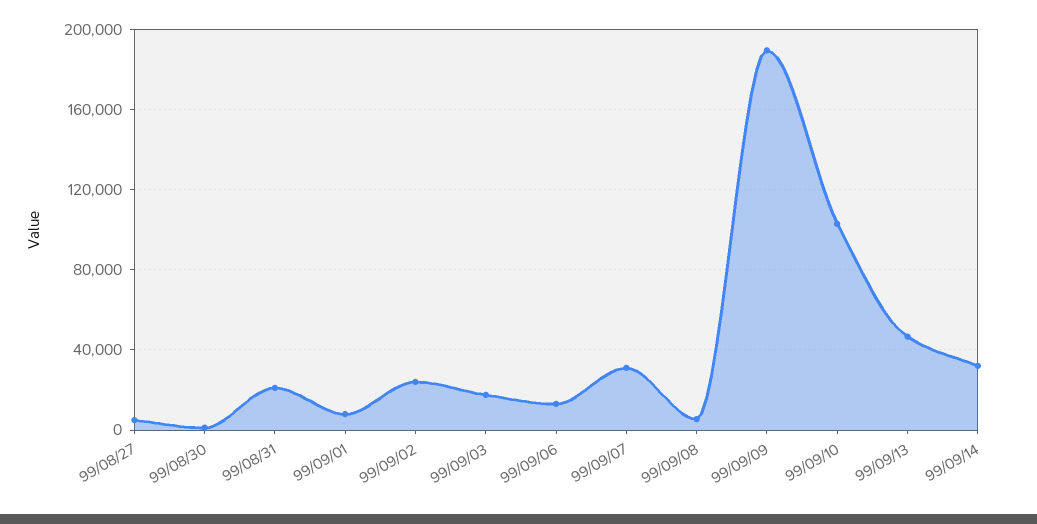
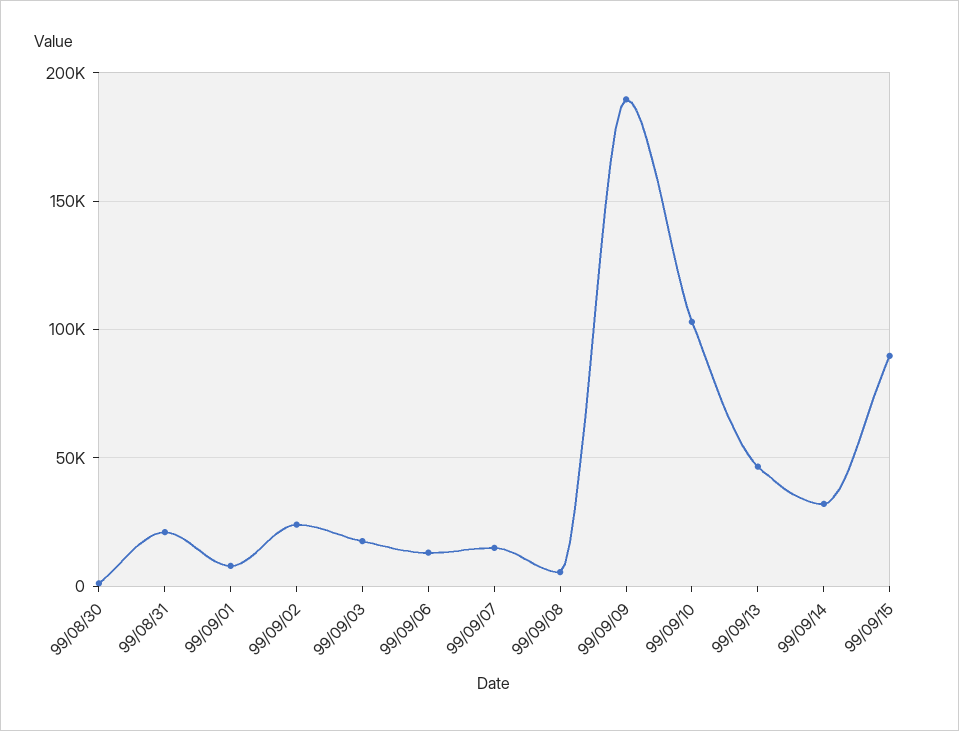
99/08/27: 5000 -> none
99/09/07: 30000 -> 15000
99/09/15: none -> 90000

